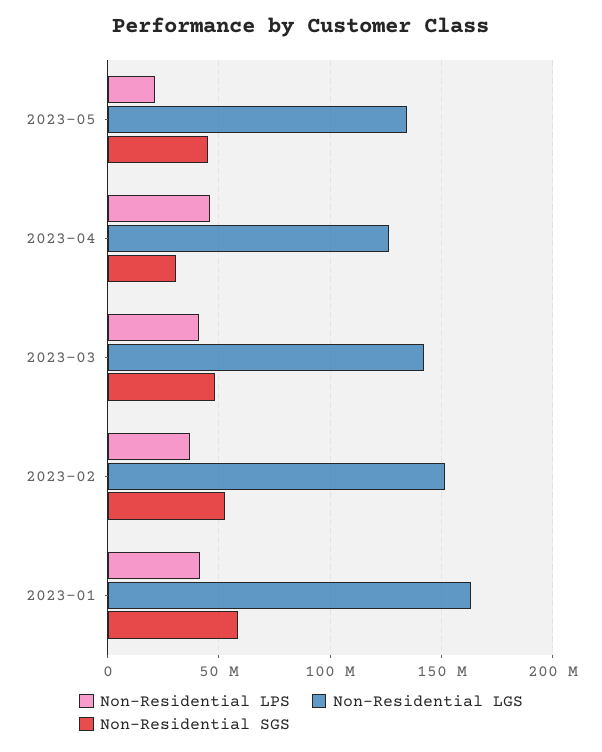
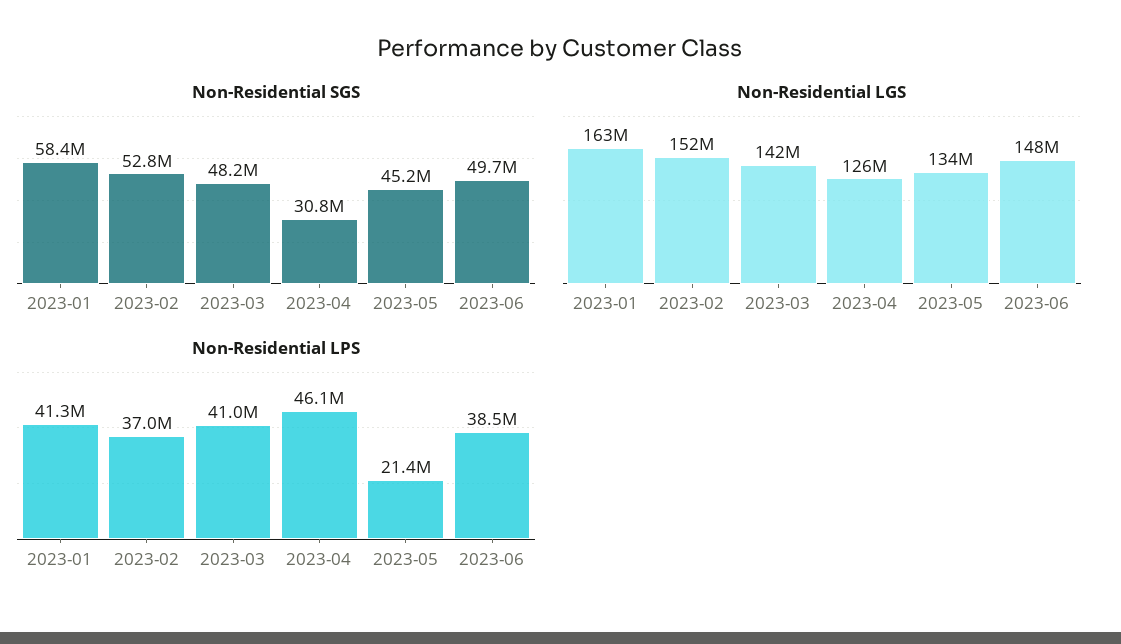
Non-Residential SGS, 2023-06: none -> 49700000
Non-Residential LGS, 2023-06: none -> 148000000
Non-Residential LPS, 2023-06: none -> 38500000

